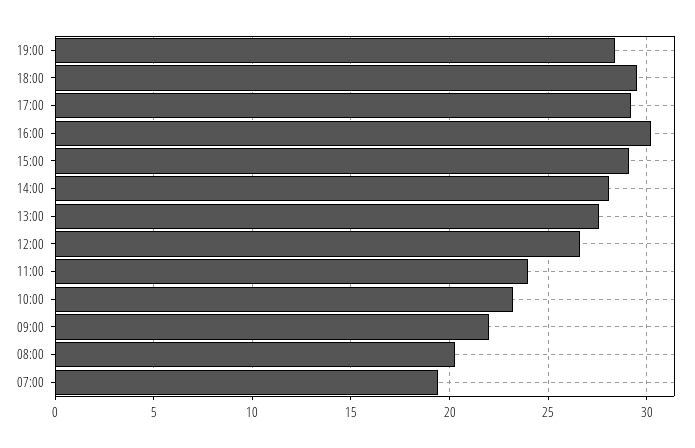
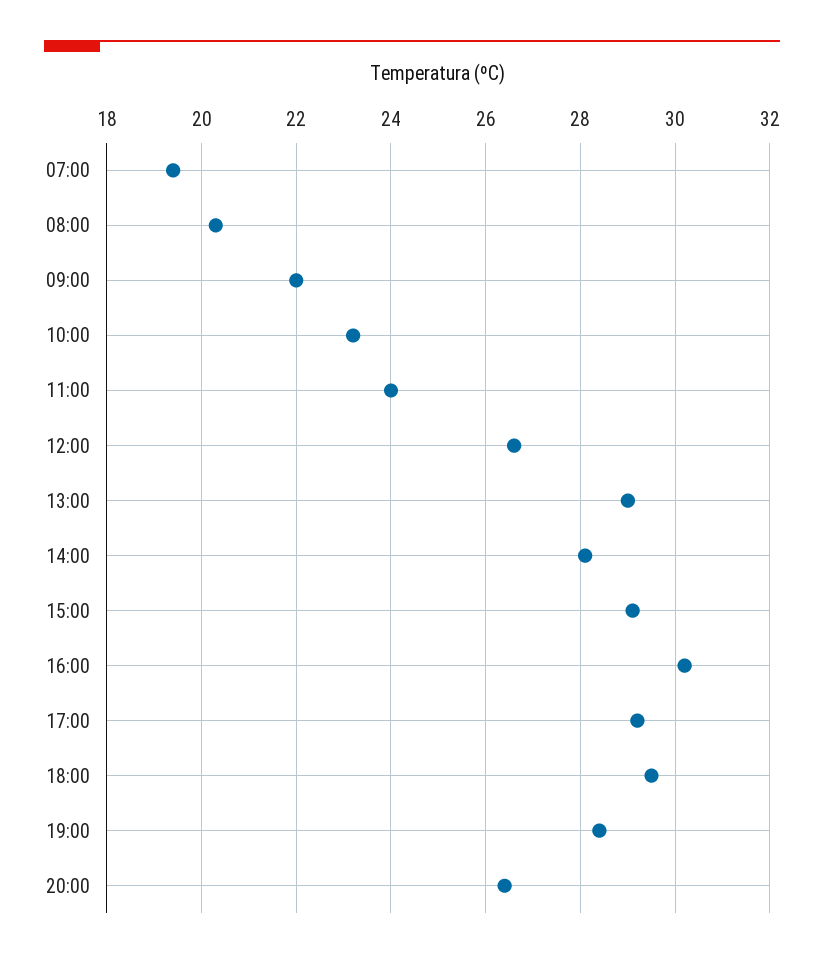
13:00: 27.5 -> 29
20:00: none -> 26.5

